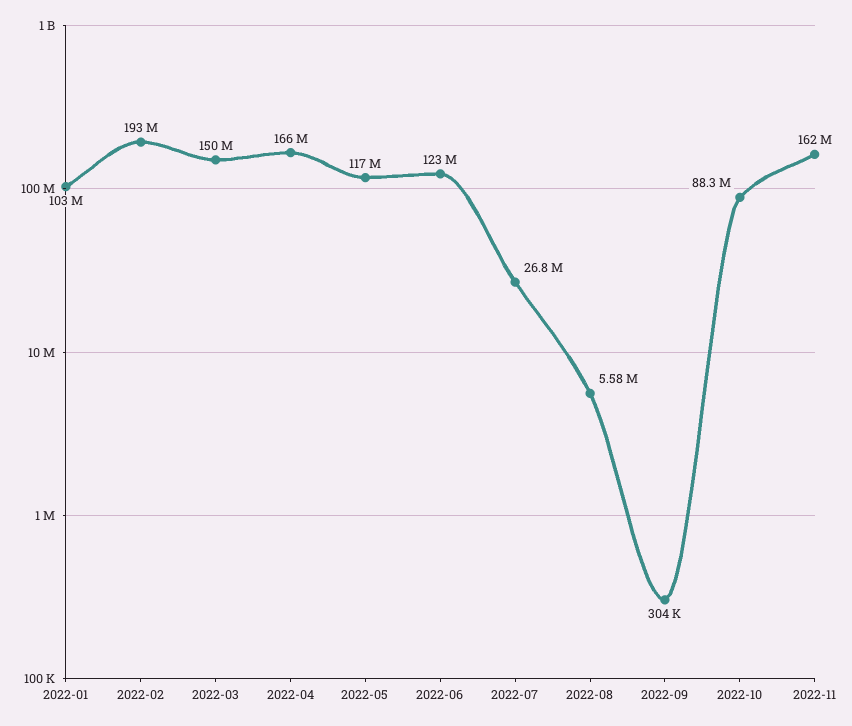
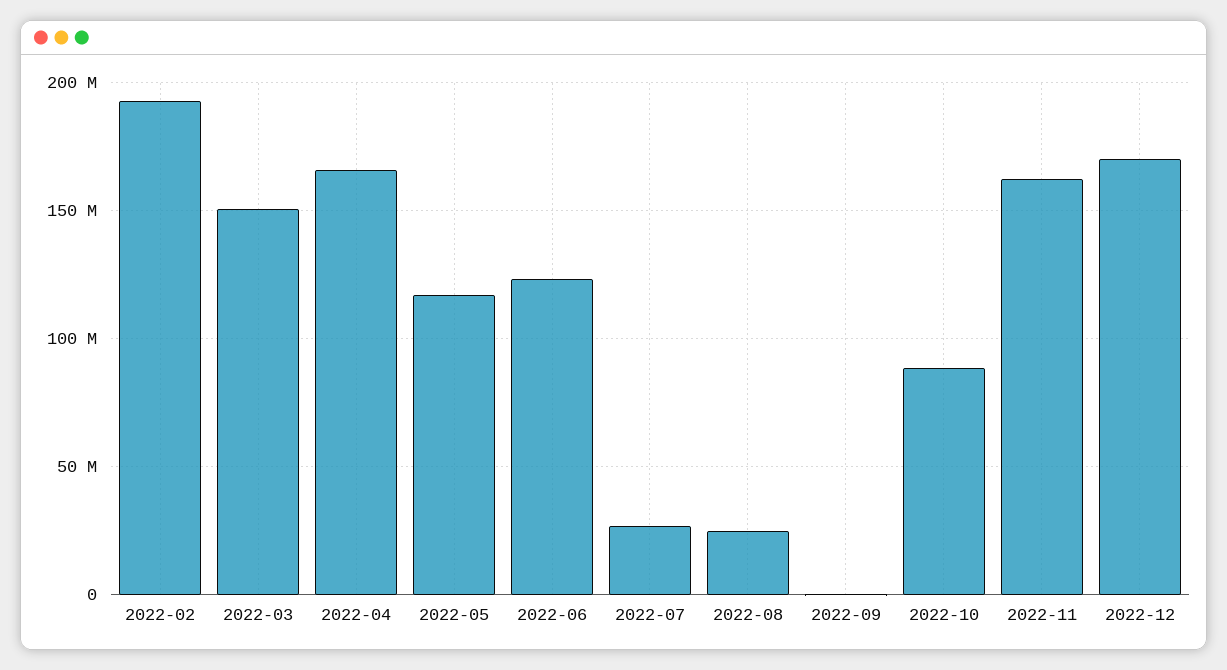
2022-01: 103000000 -> none
2022-08: 5580000 -> 25000000
2022-12: none -> 170000000

